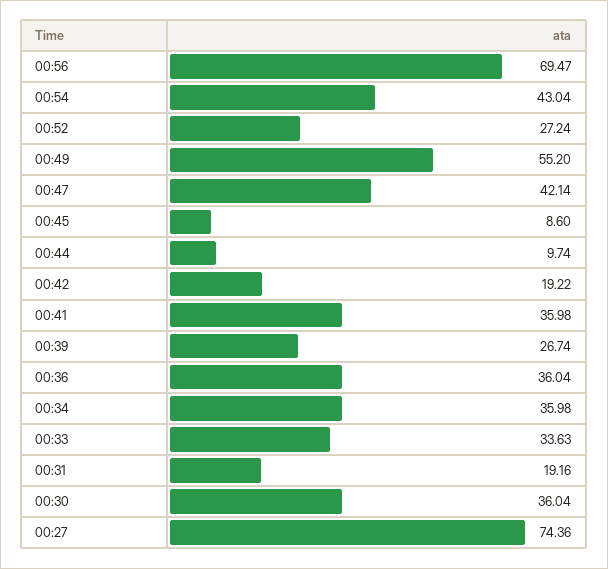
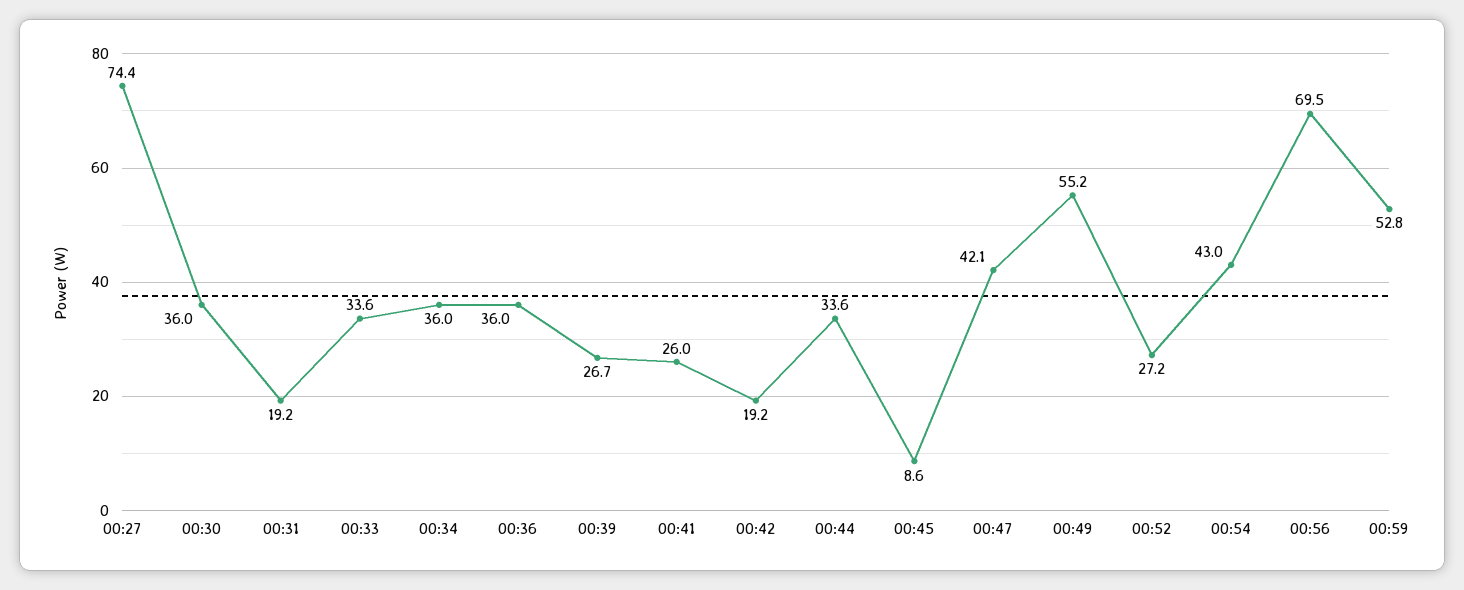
00:44: 9.74 -> 33.6
00:41: 35.98 -> 26
00:59: none -> 52.8

